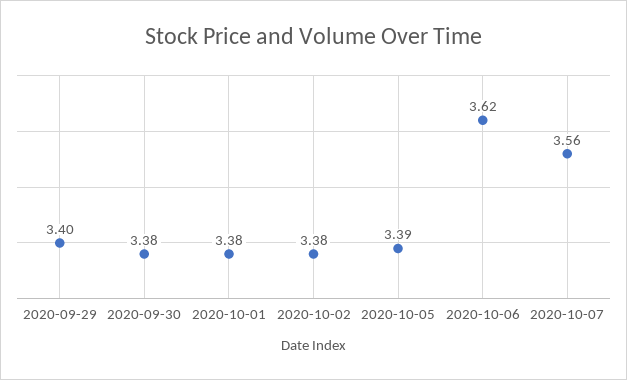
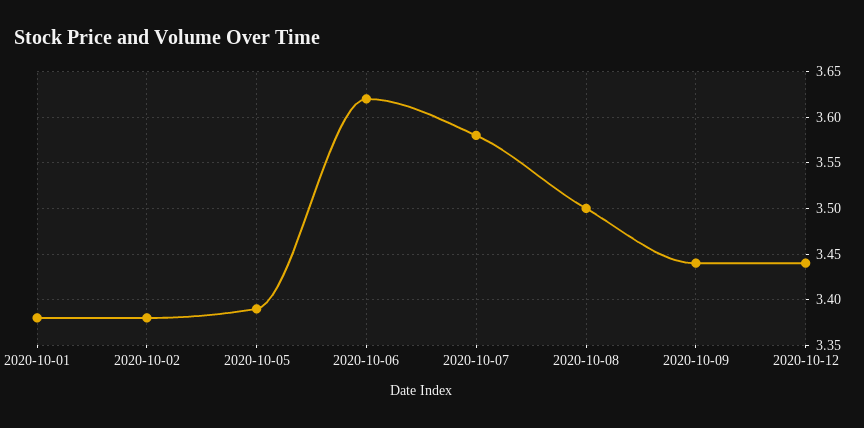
2020-09-29: 3.4 -> none
2020-09-30: 3.38 -> none
2020-10-07: 3.56 -> 3.58
2020-10-08: none -> 3.5
2020-10-09: none -> 3.44
2020-10-12: none -> 3.44

